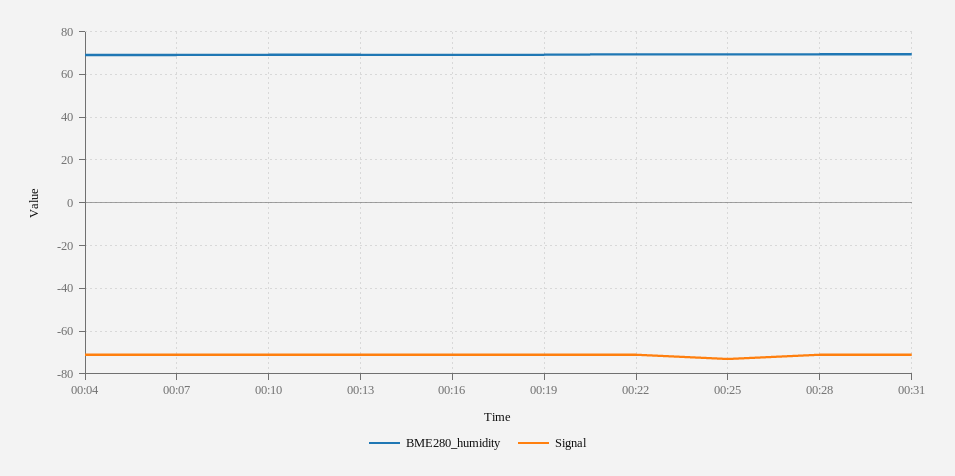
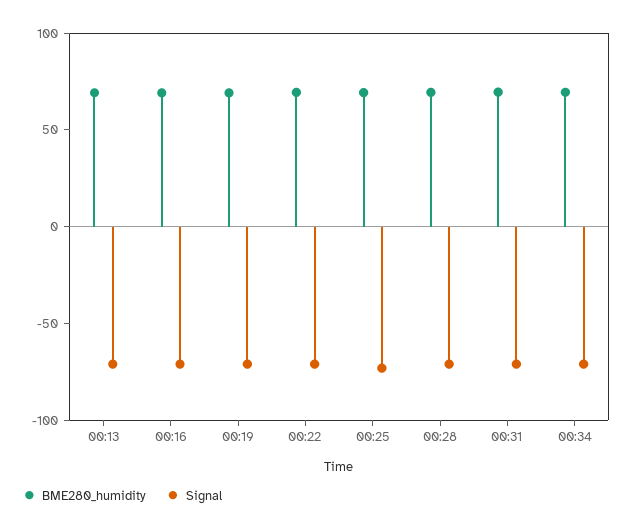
BME280_humidity, 00:04: 70 -> none
Signal, 00:04: -70 -> none
BME280_humidity, 00:07: 70 -> none
Signal, 00:07: -70 -> none
BME280_humidity, 00:10: 70 -> none
Signal, 00:10: -70 -> none
BME280_humidity, 00:34: none -> 70
Signal, 00:34: none -> -70

